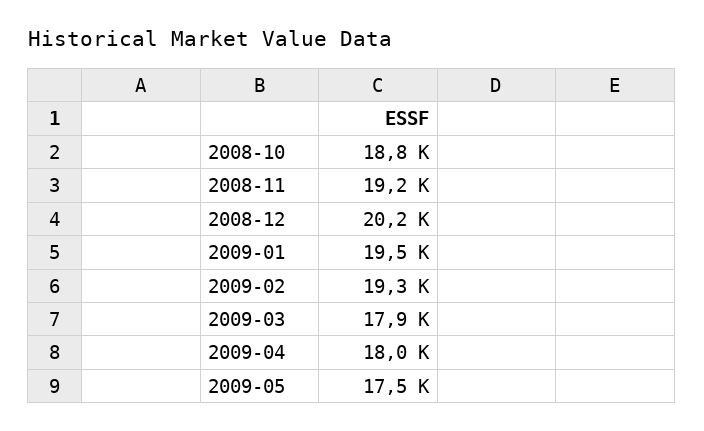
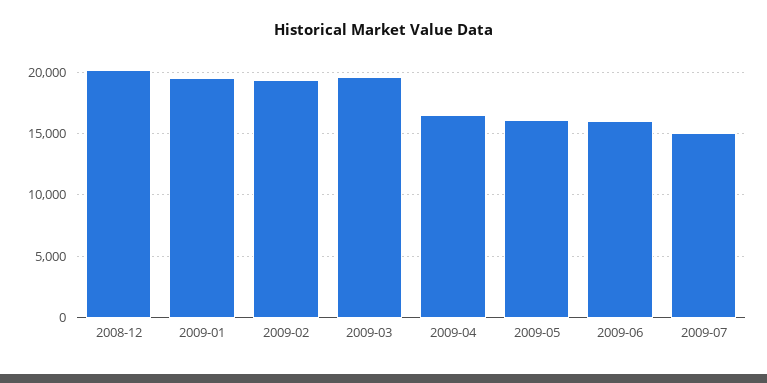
2008-10: 18800 -> none
2008-11: 19200 -> none
2009-03: 17900 -> 19500
2009-04: 18000 -> 16500
2009-05: 17500 -> 16000
2009-06: none -> 16000
2009-07: none -> 15000

